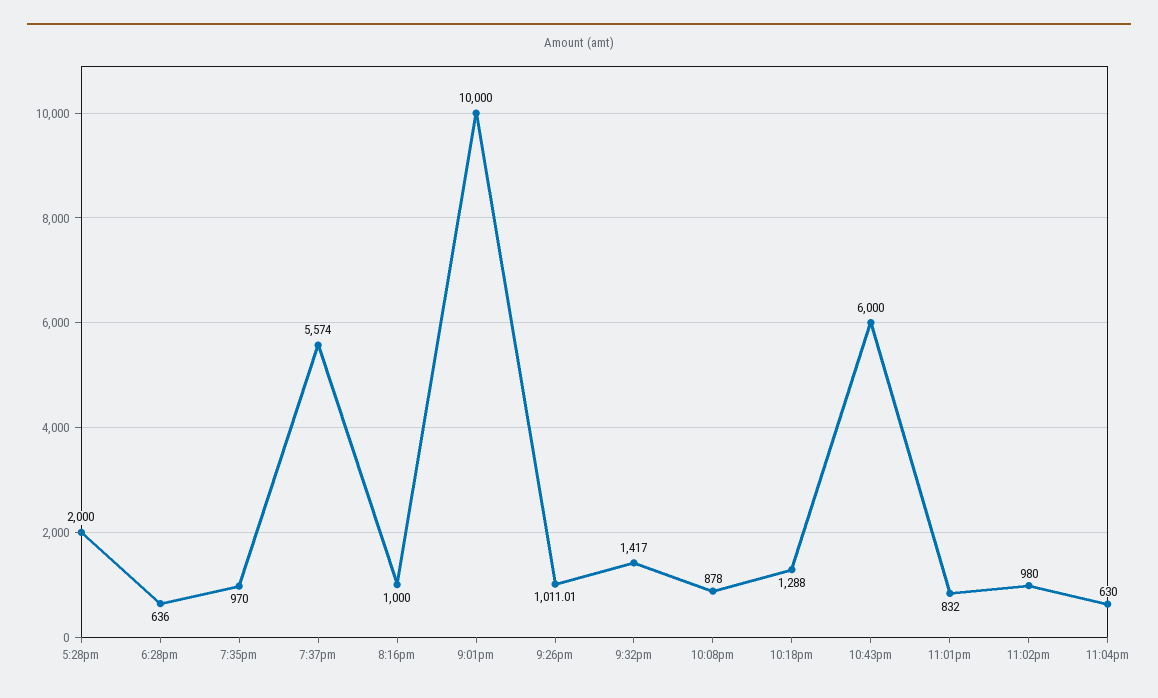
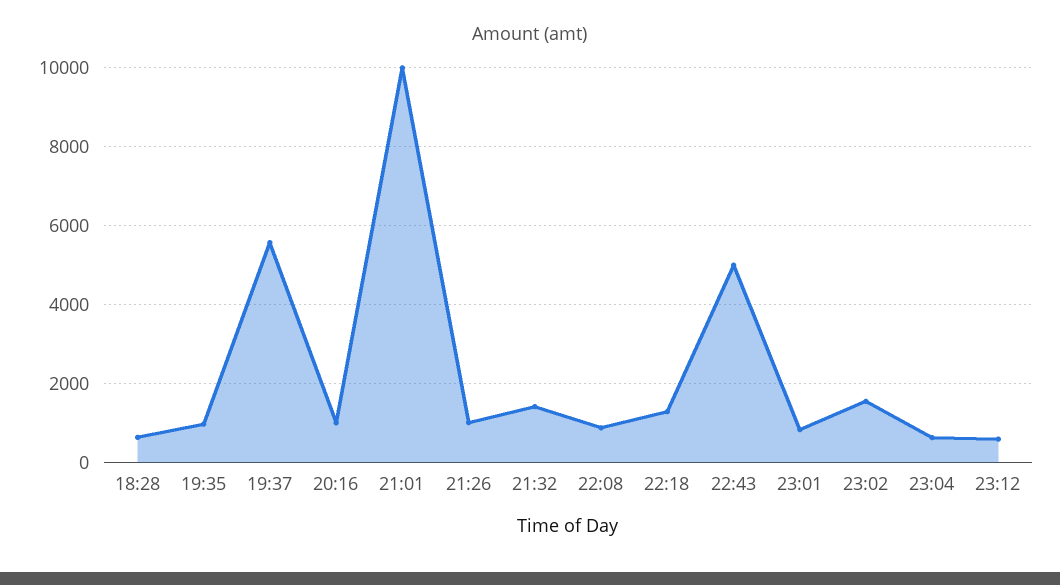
5:28pm: 2000 -> none
10:43pm: 6000 -> 5000
11:02pm: 980 -> 1600
23:12: none -> 600

